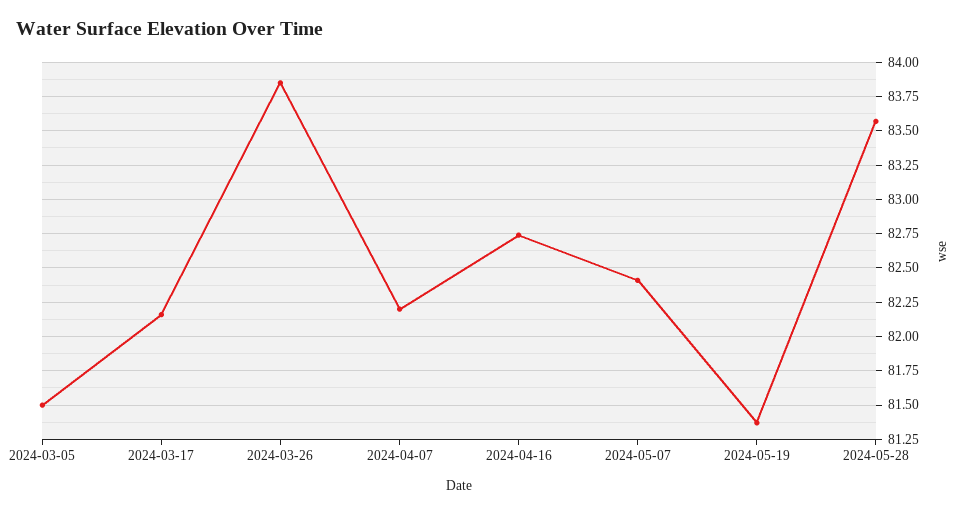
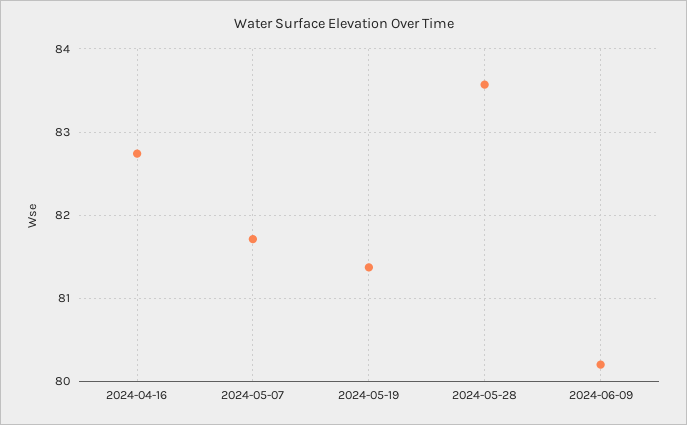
2024-03-05: 81.5 -> none
2024-03-17: 82.15 -> none
2024-03-26: 83.85 -> none
2024-04-07: 82.2 -> none
2024-05-07: 82.4 -> 81.7
2024-06-09: none -> 80.2

